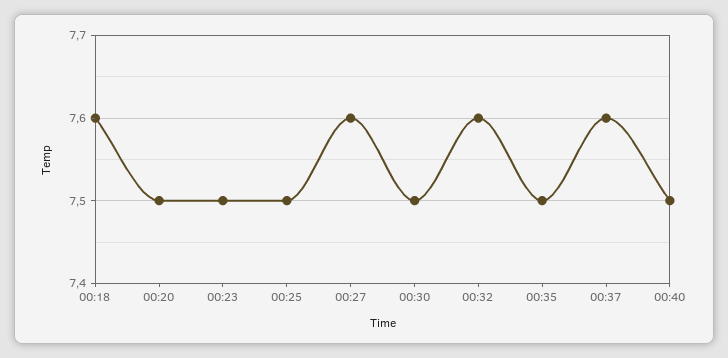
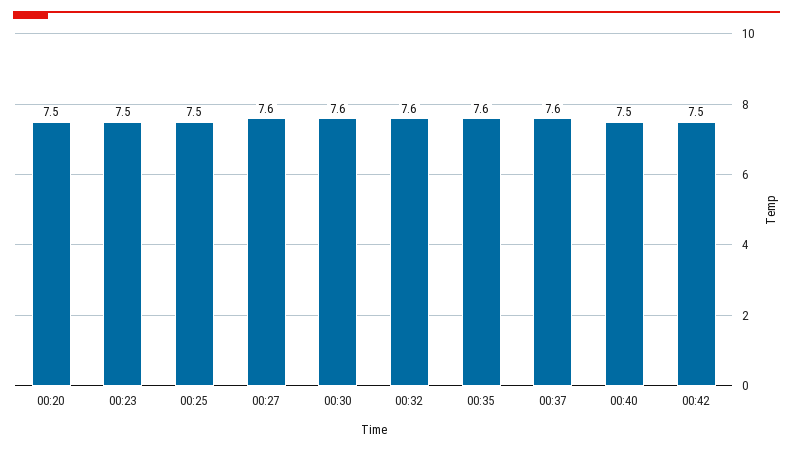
00:18: 7.6 -> none
00:30: 7.5 -> 7.6
00:35: 7.5 -> 7.6
00:42: none -> 7.5

